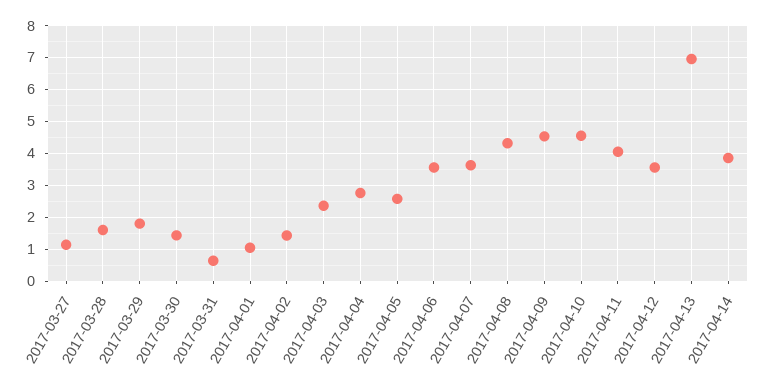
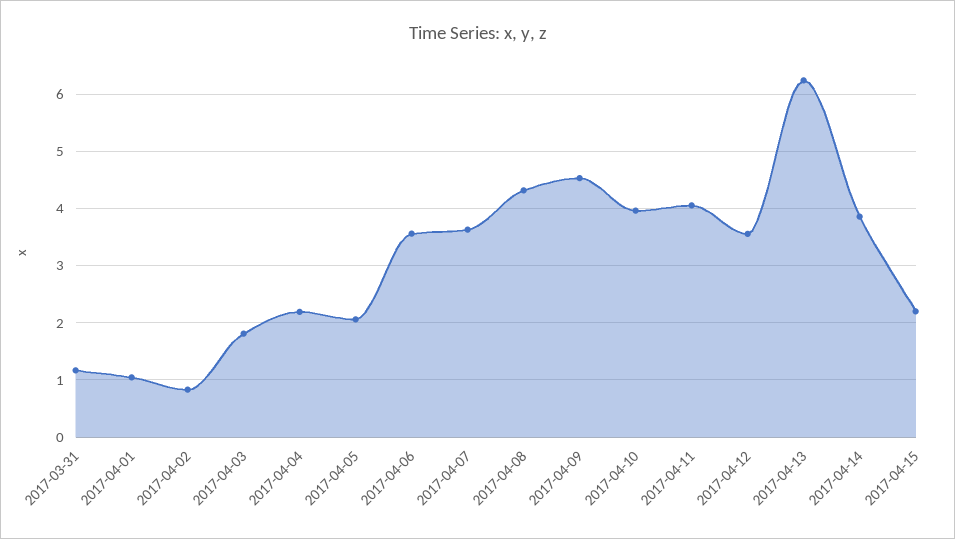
2017-03-27: 1.2 -> none
2017-03-28: 1.6 -> none
2017-03-29: 1.8 -> none
2017-03-30: 1.4 -> none
2017-03-31: 0.6 -> 1.2
2017-04-02: 1.4 -> 0.8
2017-04-03: 2.4 -> 1.8
2017-04-04: 2.8 -> 2.2
2017-04-05: 2.6 -> 2
2017-04-10: 4.6 -> 4
2017-04-13: 7 -> 6.2
2017-04-15: none -> 2.2

